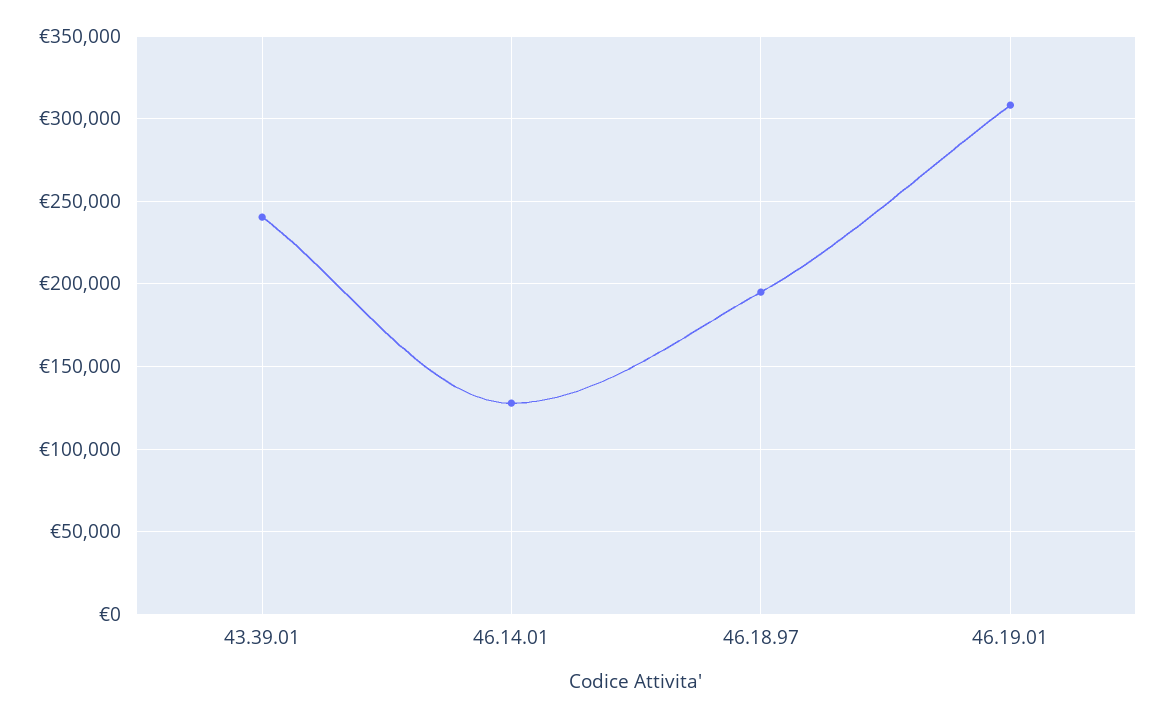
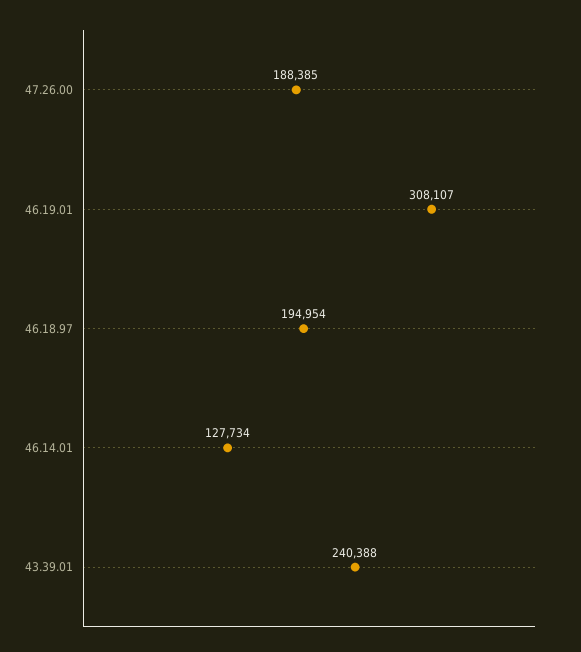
47.26.00: none -> 188385

